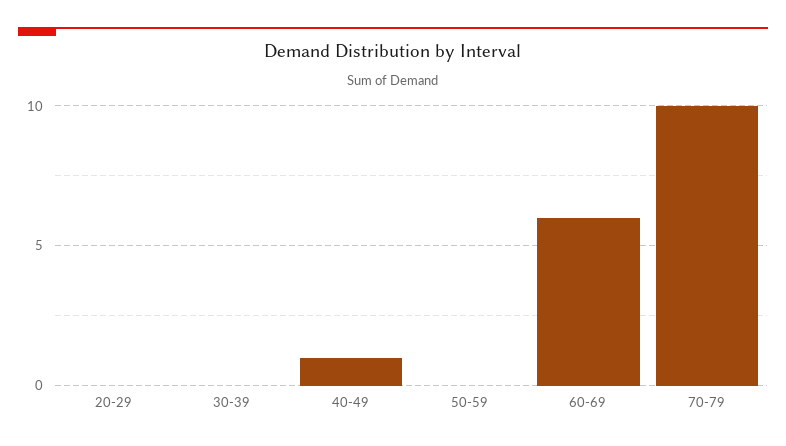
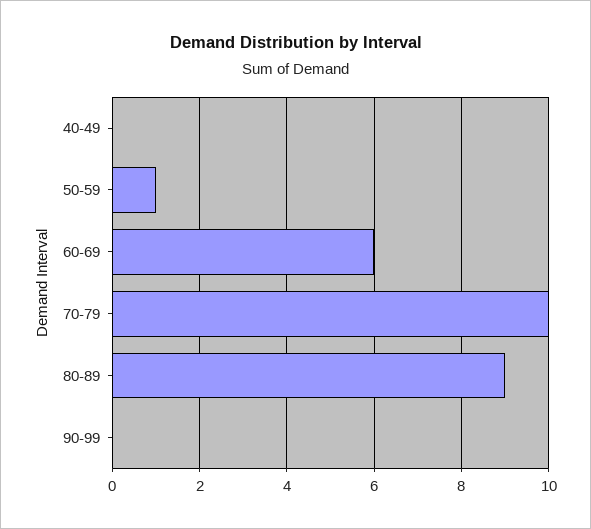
20-29: 0 -> none
30-39: 0 -> none
40-49: 1 -> 0
50-59: 0 -> 1
80-89: none -> 9
90-99: none -> 0

